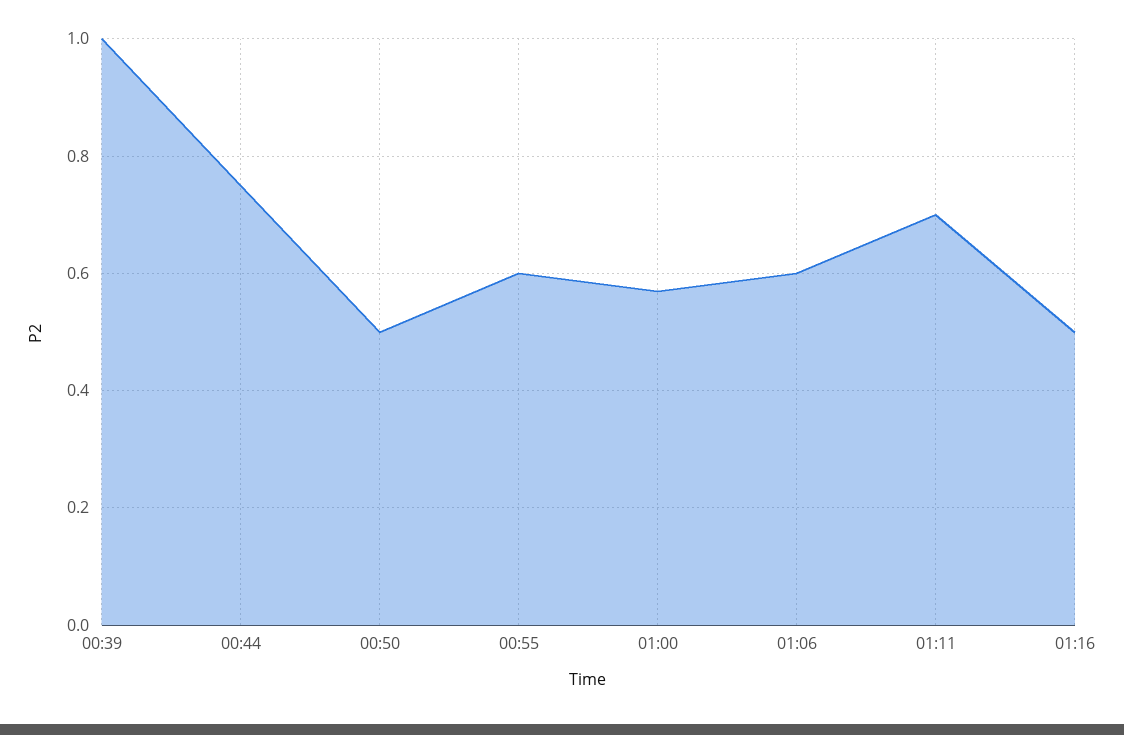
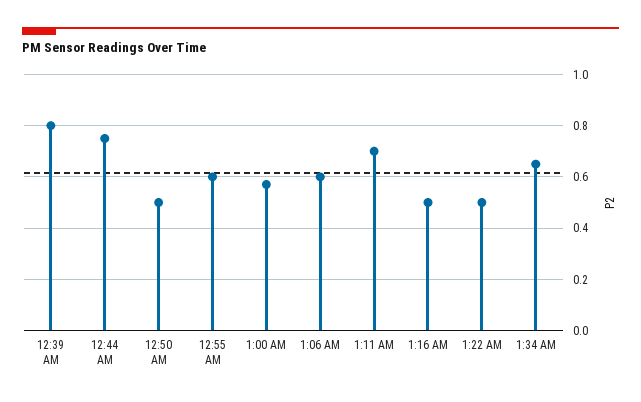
00:39: 1 -> 0.8
1:22 AM: none -> 0.5
1:34 AM: none -> 0.65

